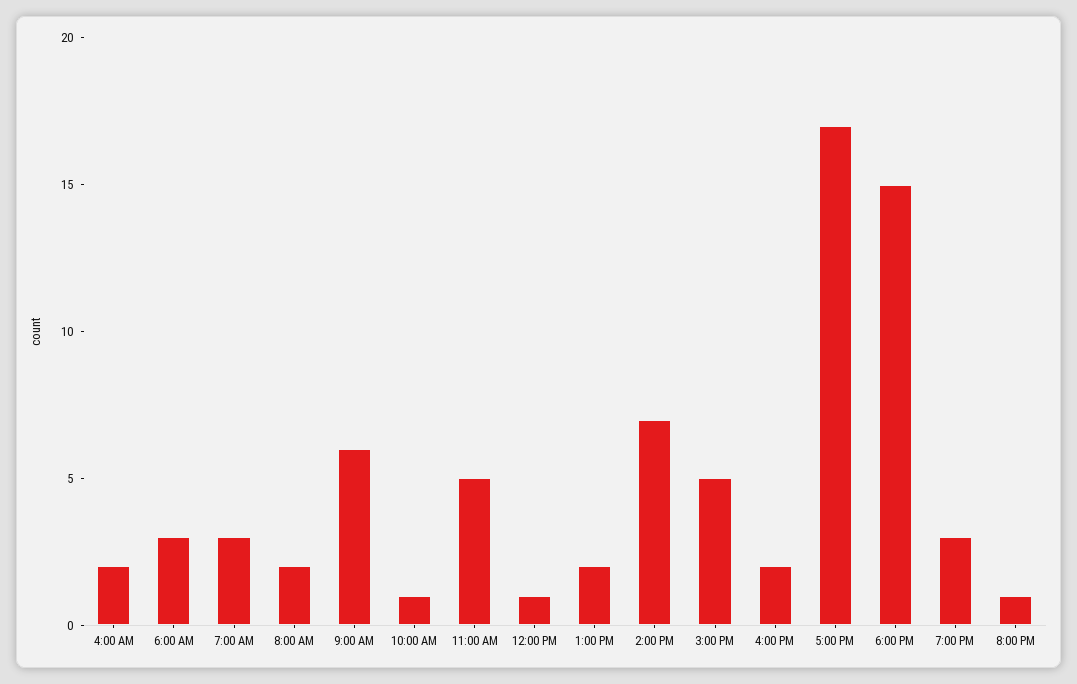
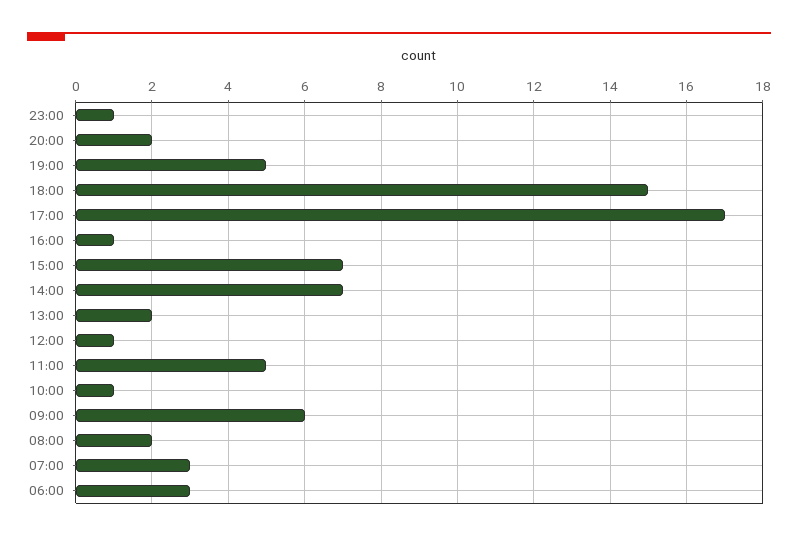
4:00 AM: 2 -> none
3:00 PM: 5 -> 7
4:00 PM: 2 -> 1
7:00 PM: 3 -> 5
8:00 PM: 1 -> 2
23:00: none -> 1

